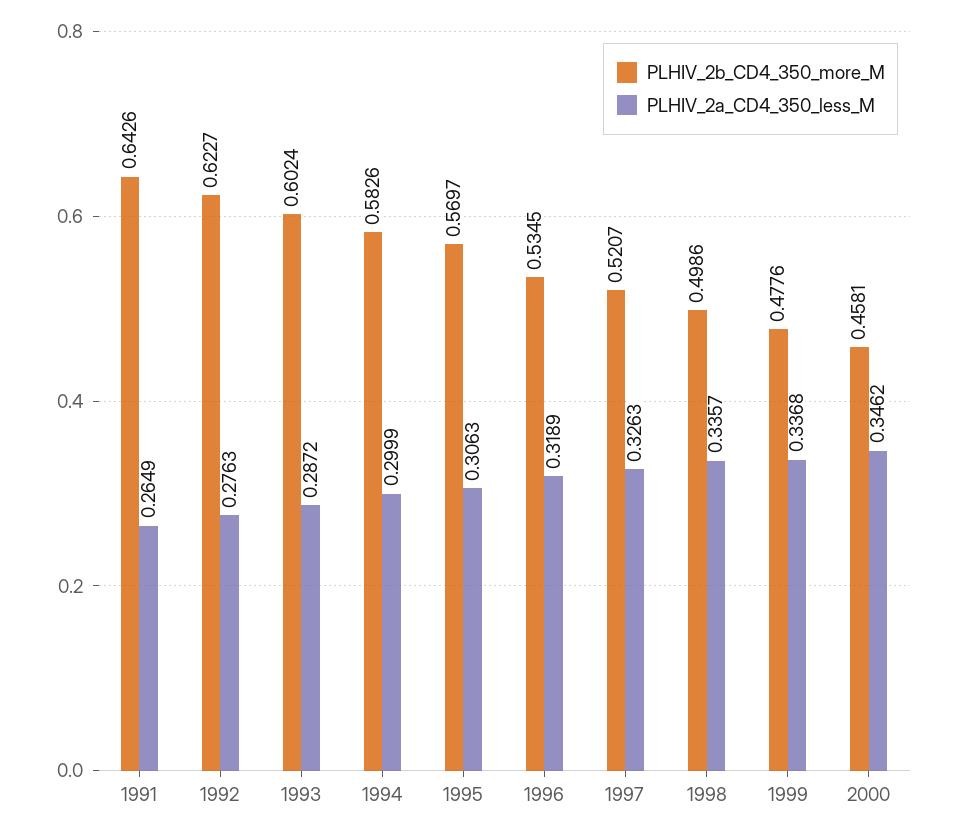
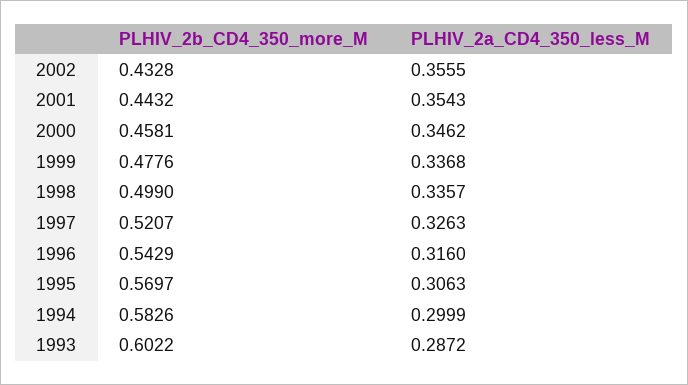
PLHIV_2b_CD4_350_more_M, 1991: 0.6426 -> none
PLHIV_2a_CD4_350_less_M, 1991: 0.2649 -> none
PLHIV_2b_CD4_350_more_M, 1992: 0.6227 -> none
PLHIV_2a_CD4_350_less_M, 1992: 0.2763 -> none
PLHIV_2b_CD4_350_more_M, 1993: 0.6024 -> 0.6022
PLHIV_2b_CD4_350_more_M, 1996: 0.5345 -> 0.5429
PLHIV_2a_CD4_350_less_M, 1996: 0.3189 -> 0.316
PLHIV_2b_CD4_350_more_M, 1998: 0.4986 -> 0.499
PLHIV_2b_CD4_350_more_M, 2002: none -> 0.4328
PLHIV_2a_CD4_350_less_M, 2002: none -> 0.3555
PLHIV_2b_CD4_350_more_M, 2001: none -> 0.4432
PLHIV_2a_CD4_350_less_M, 2001: none -> 0.3543

